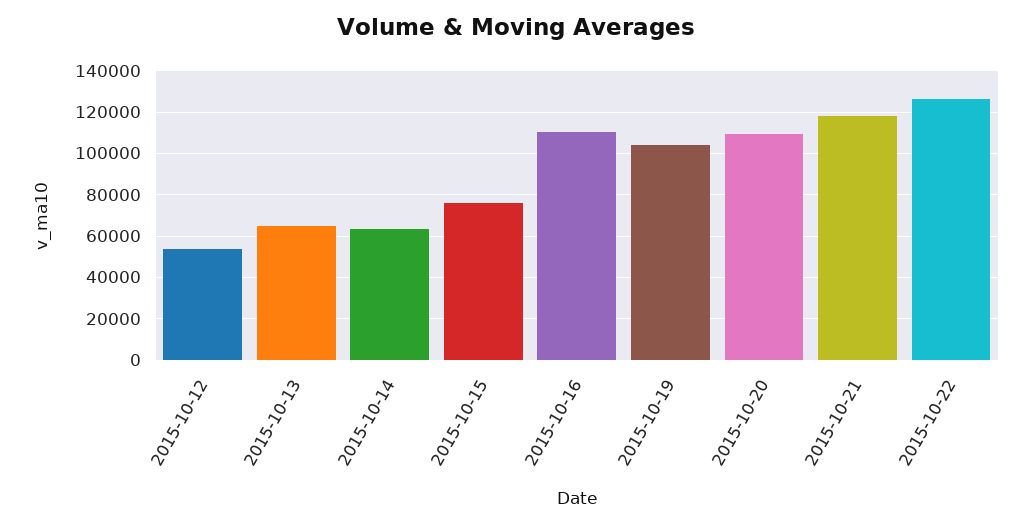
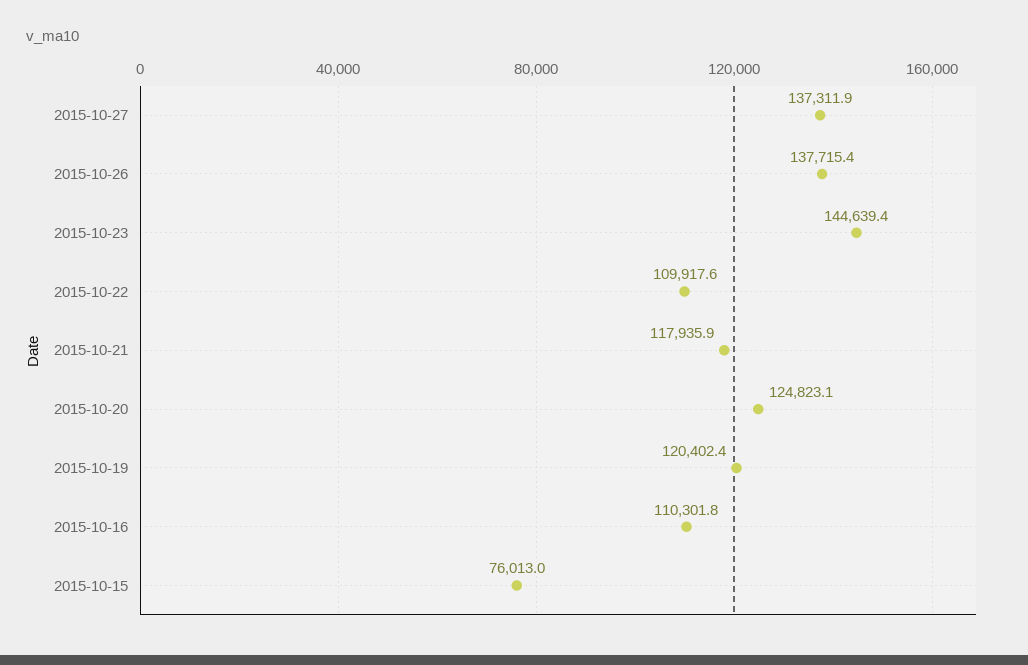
2015-10-12: 55000 -> none
2015-10-13: 65000 -> none
2015-10-14: 65000 -> none
2015-10-19: 105000 -> 120402.4
2015-10-20: 110000 -> 124823.1
2015-10-22: 125000 -> 109917.6
2015-10-27: none -> 137311.9
2015-10-26: none -> 137715.4
2015-10-23: none -> 144639.4

